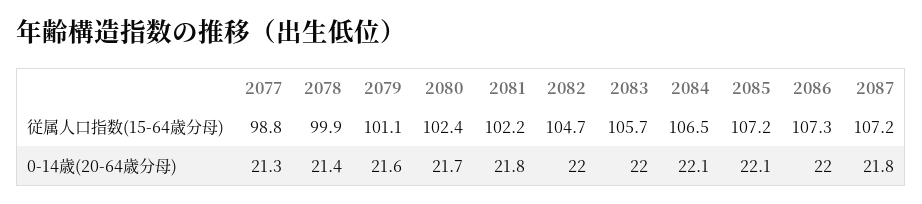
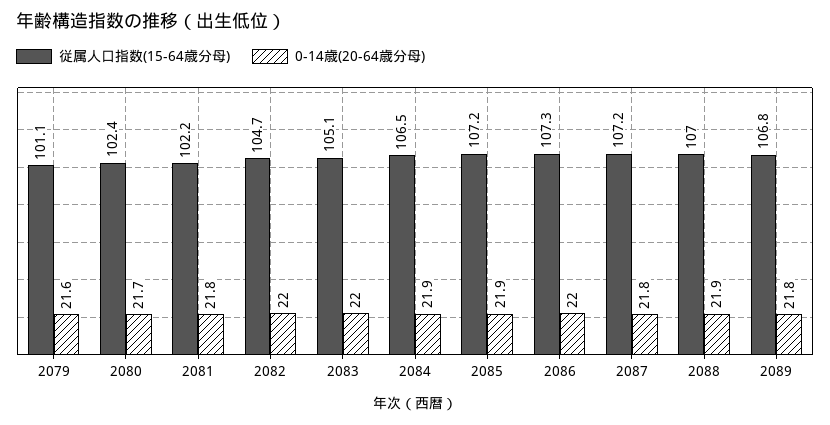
従属人口指数(15-64歳分母), 2077: 98.8 -> none
従属人口指数(15-64歳分母), 2078: 99.9 -> none
従属人口指数(15-64歳分母), 2083: 105.7 -> 105.1
0-14歳(20-64歳分母), 2077: 21.3 -> none
0-14歳(20-64歳分母), 2078: 21.4 -> none
0-14歳(20-64歳分母), 2084: 22.1 -> 21.9
0-14歳(20-64歳分母), 2085: 22.1 -> 21.9
従属人口指数(15-64歳分母), 2088: none -> 107
0-14歳(20-64歳分母), 2088: none -> 21.9
従属人口指数(15-64歳分母), 2089: none -> 106.8
0-14歳(20-64歳分母), 2089: none -> 21.8

